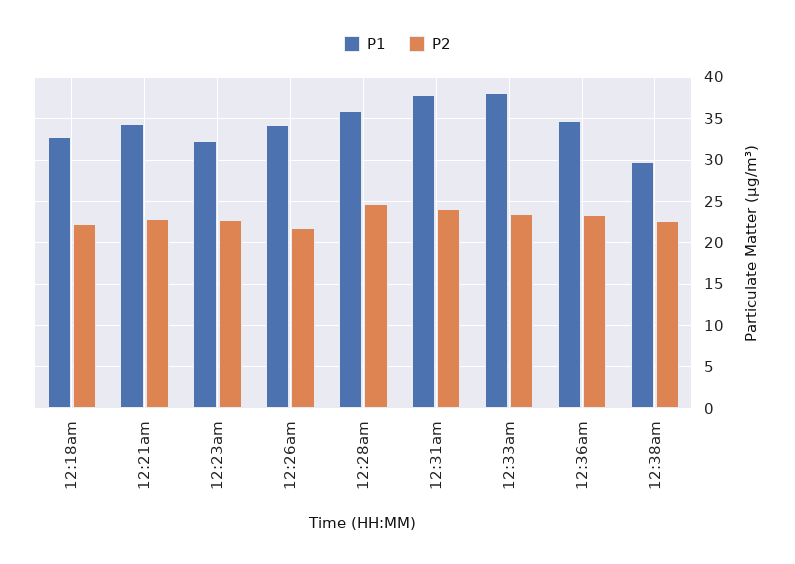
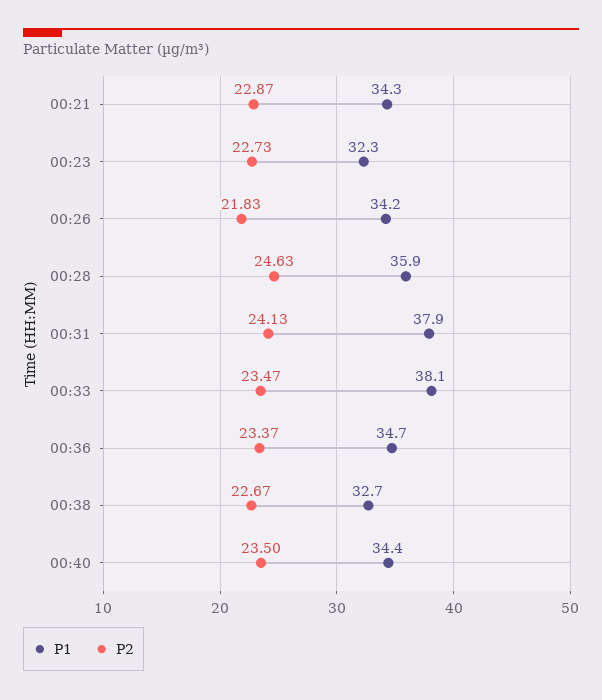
P1, 12:18am: 33 -> none
P2, 12:18am: 22 -> none
P1, 12:38am: 30 -> 32.7
P1, 00:40: none -> 34.4
P2, 00:40: none -> 23.5

